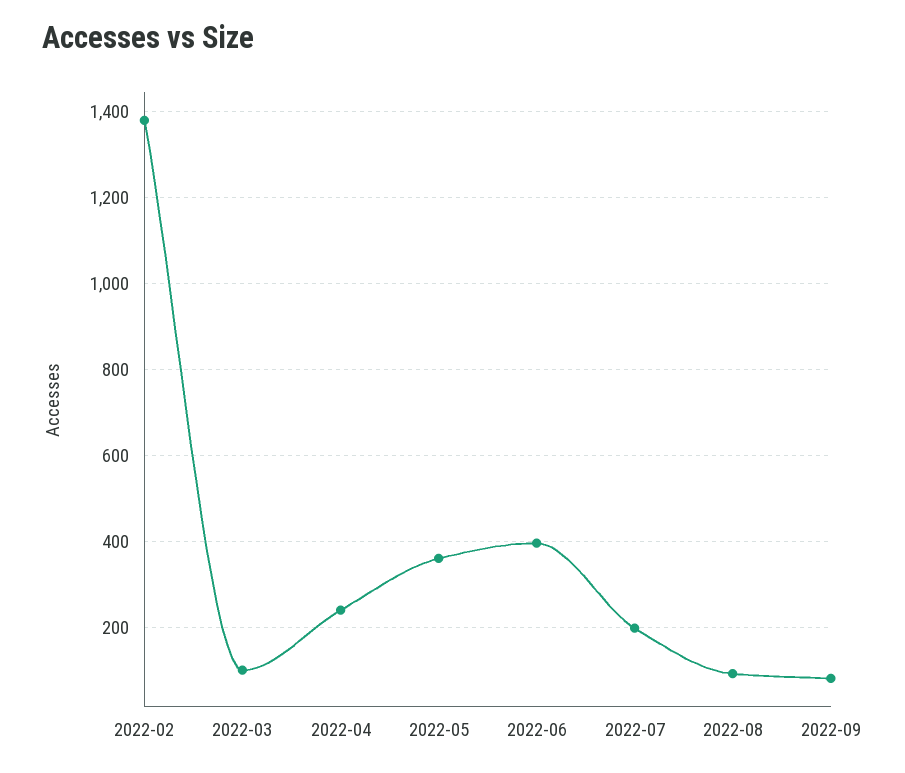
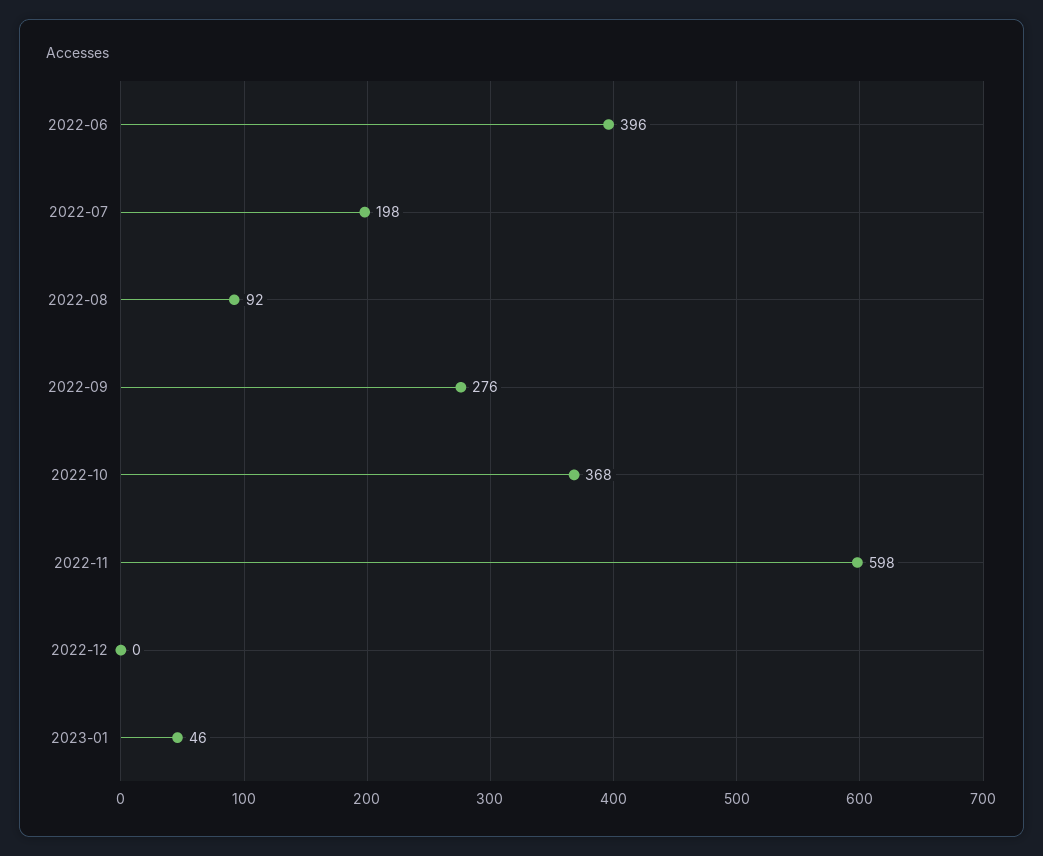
2022-02: 1380 -> none
2022-03: 100 -> none
2022-04: 240 -> none
2022-05: 360 -> none
2022-09: 80 -> 276
2022-10: none -> 368
2022-11: none -> 598
2022-12: none -> 0
2023-01: none -> 46

